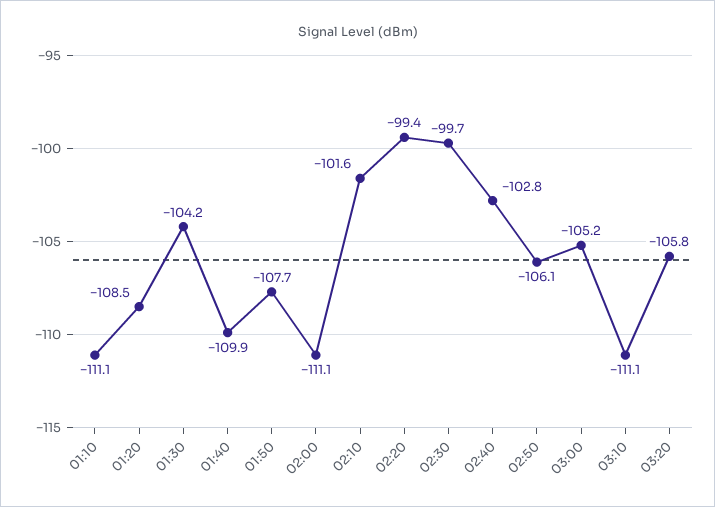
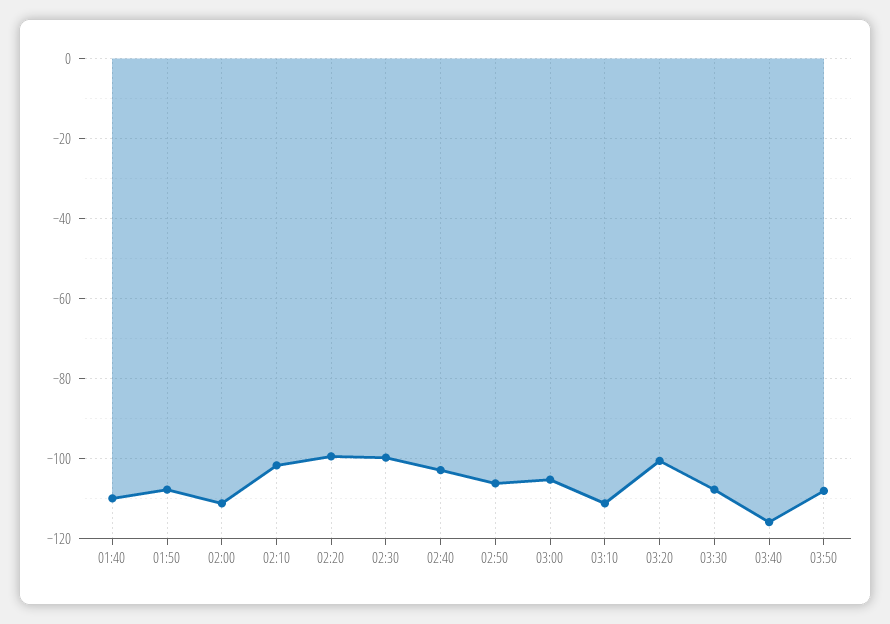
01:10: -111.1 -> none
01:20: -108.5 -> none
01:30: -104.2 -> none
03:20: -105.8 -> -100
03:30: none -> -108
03:40: none -> -116
03:50: none -> -108

